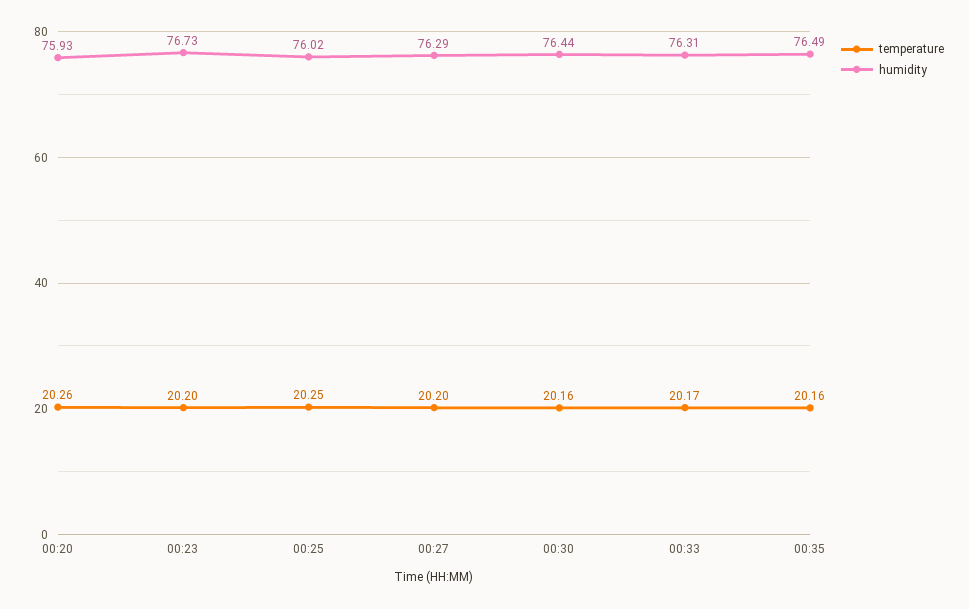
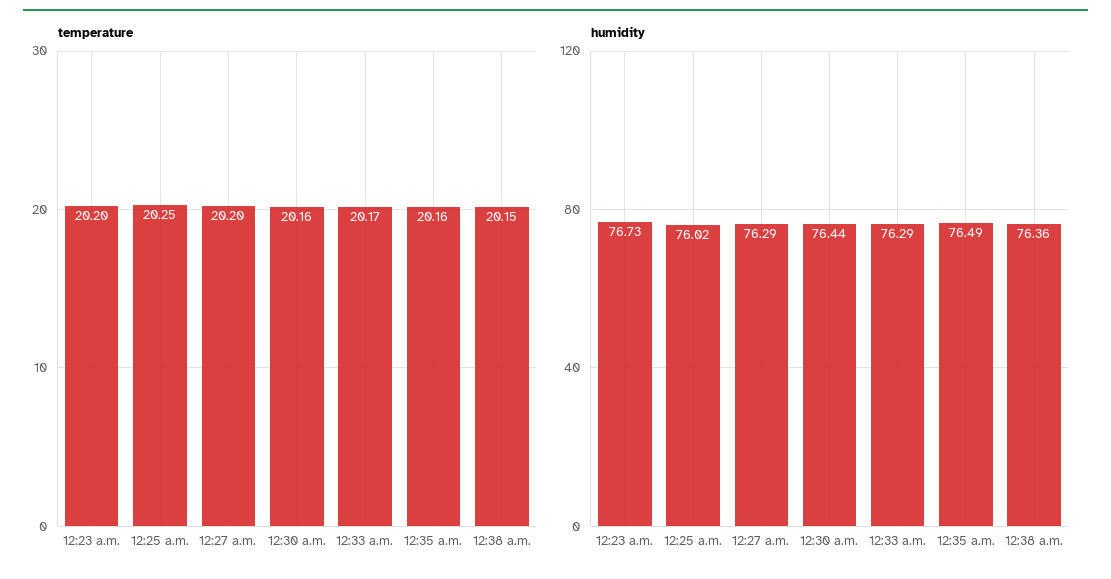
temperature, 00:20: 20.26 -> none
humidity, 00:20: 75.93 -> none
humidity, 00:33: 76.31 -> 76.29
temperature, 12:38 a.m.: none -> 20.15
humidity, 12:38 a.m.: none -> 76.36

